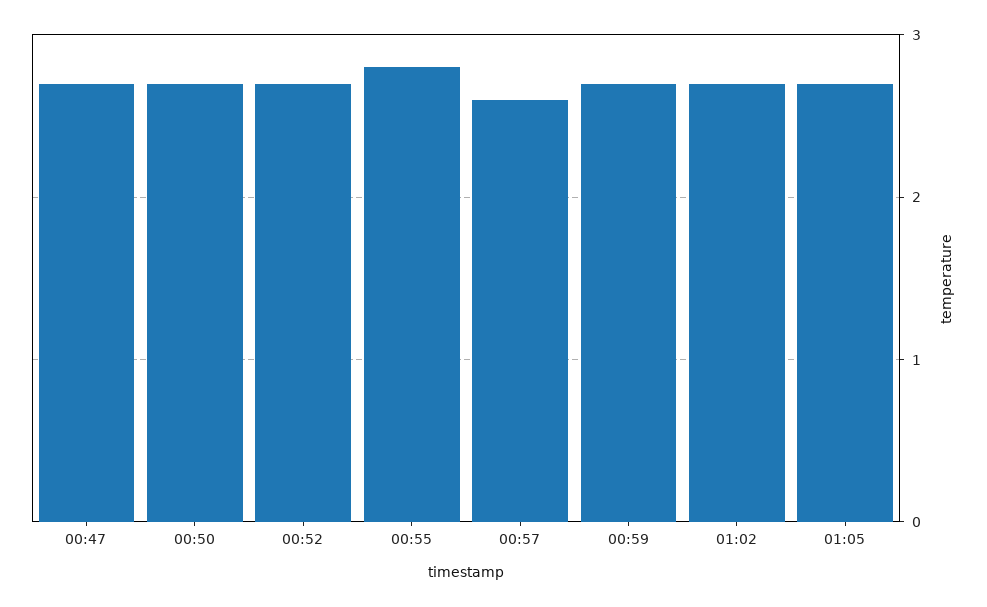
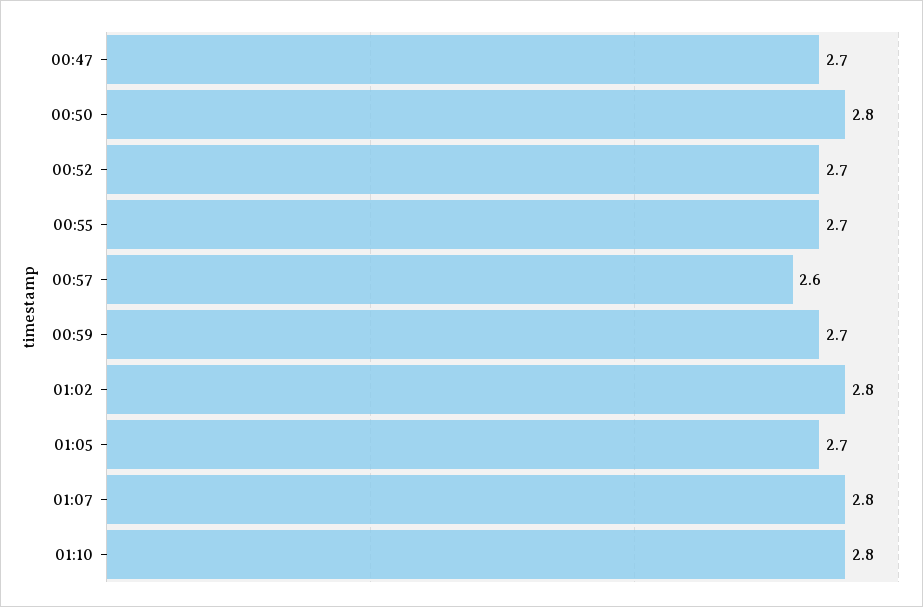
00:50: 2.7 -> 2.8
00:55: 2.8 -> 2.7
01:02: 2.7 -> 2.8
01:07: none -> 2.8
01:10: none -> 2.8

